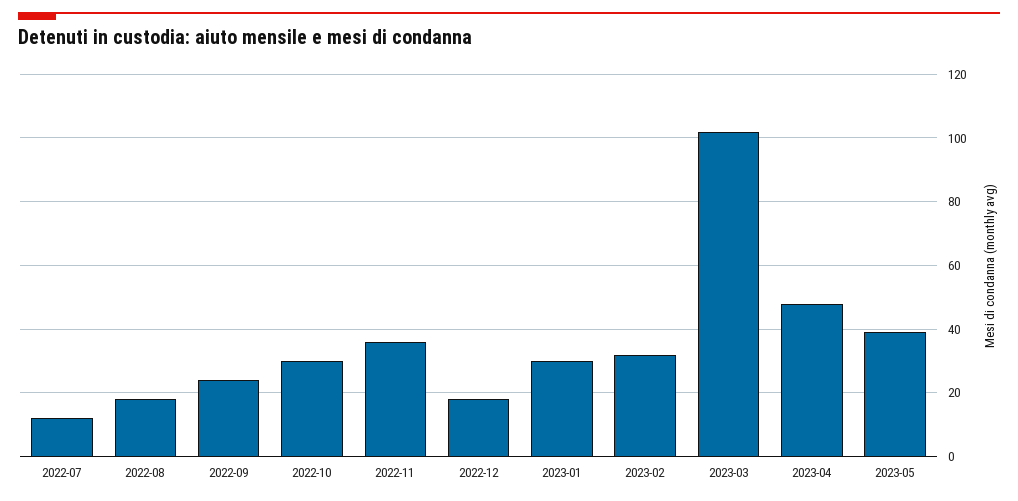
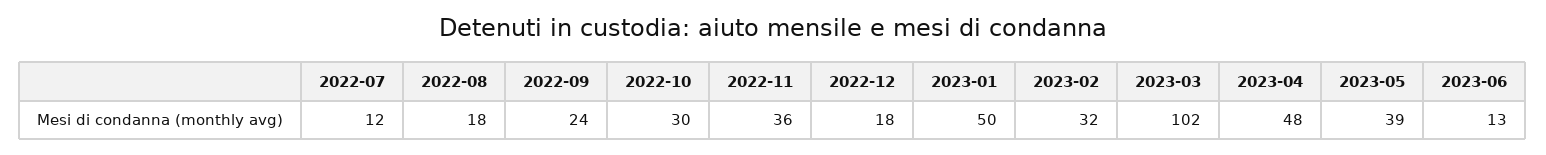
2023-01: 30 -> 50
2023-06: none -> 13

